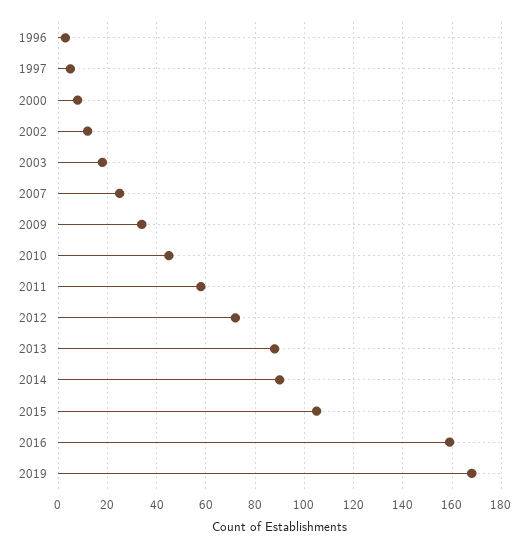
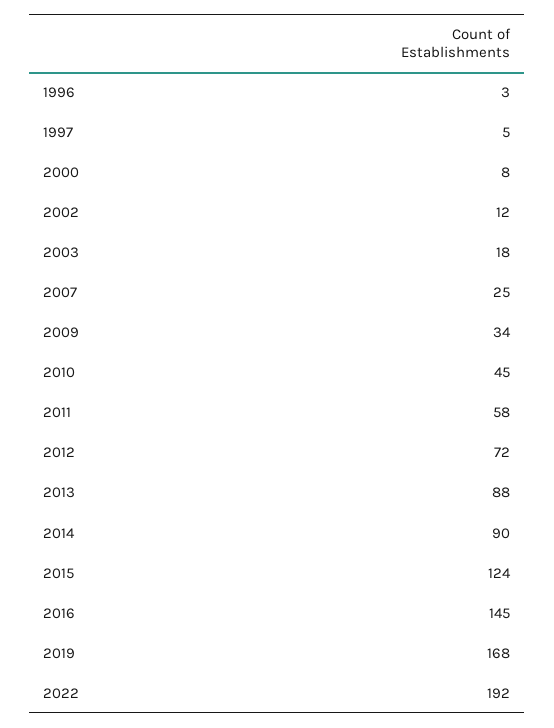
2015: 105 -> 124
2016: 160 -> 145
2022: none -> 192

